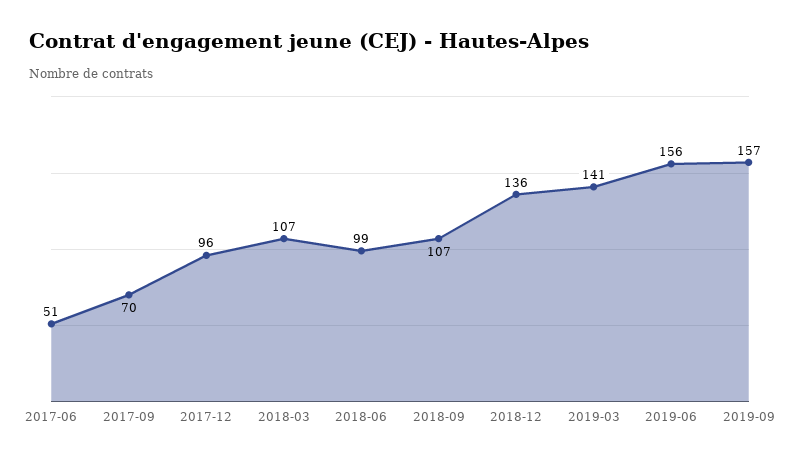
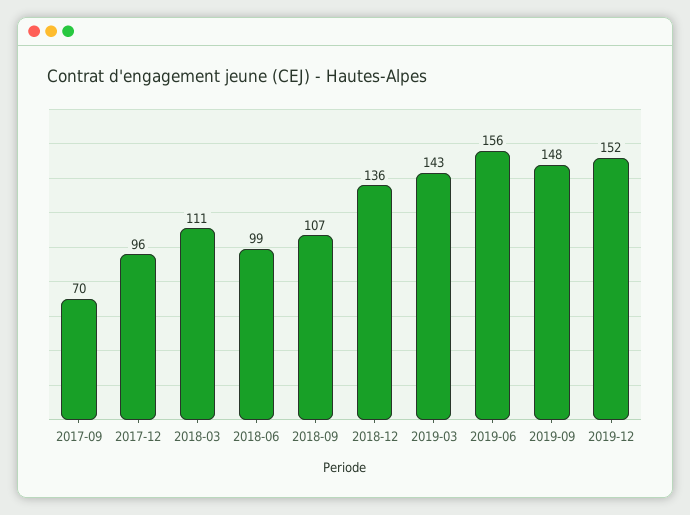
2017-06: 51 -> none
2018-03: 107 -> 111
2019-03: 141 -> 143
2019-09: 157 -> 148
2019-12: none -> 152

